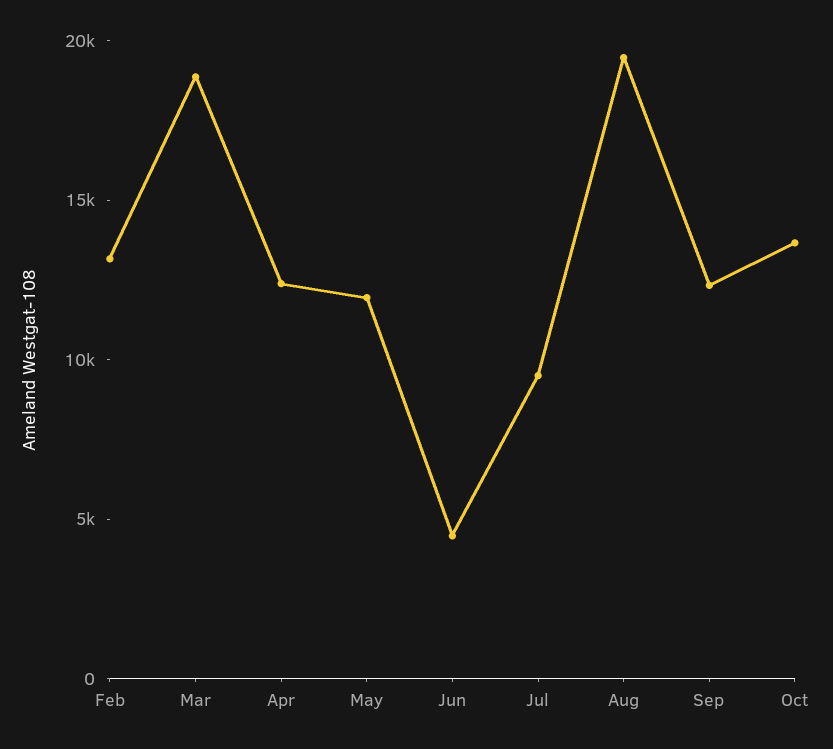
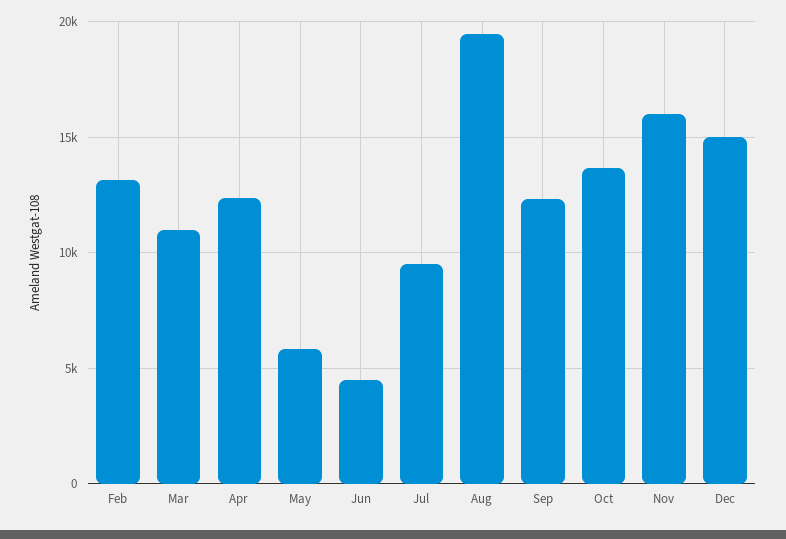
Mar: 19000 -> 11000
May: 12000 -> 6000
Nov: none -> 16000
Dec: none -> 15000

